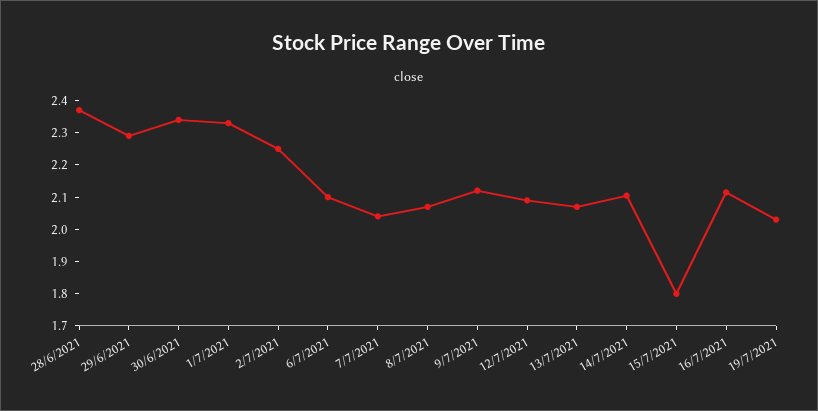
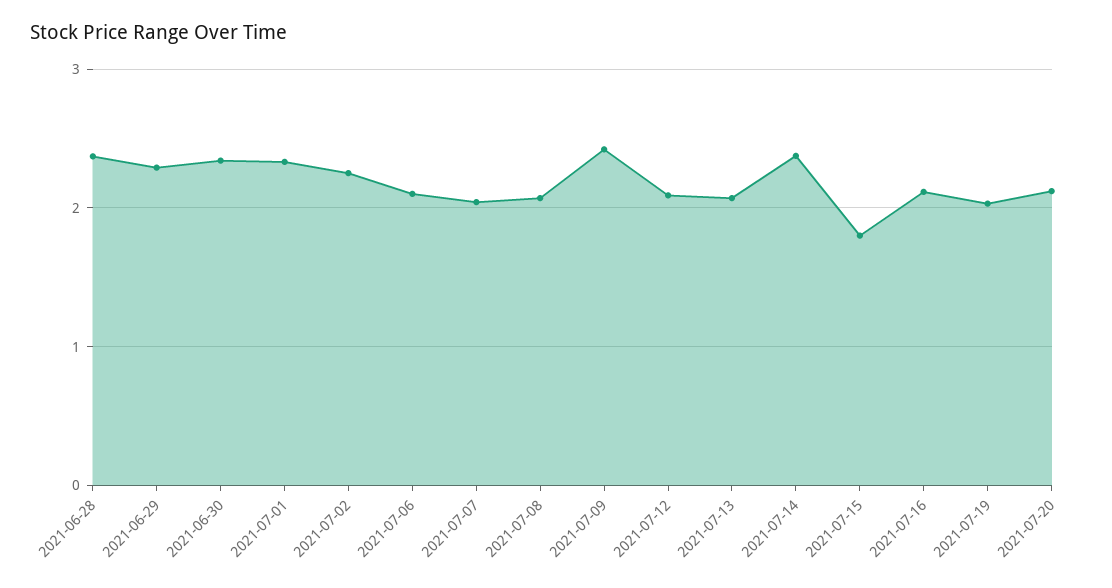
9/7/2021: 2.125 -> 2.4
14/7/2021: 2.1 -> 2.4
2021-07-20: none -> 2.1

